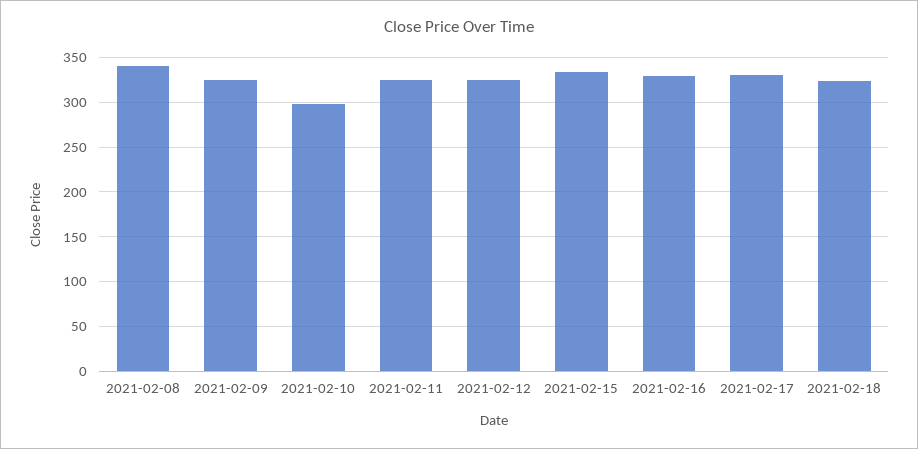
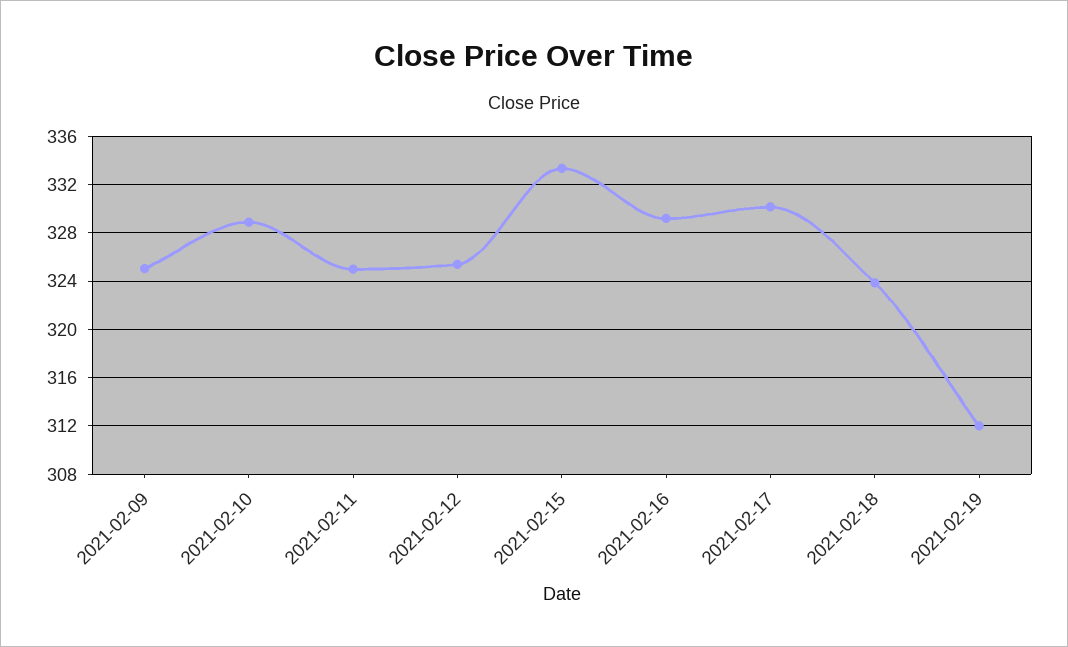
2021-02-08: 340 -> none
2021-02-10: 300 -> 329
2021-02-19: none -> 312

